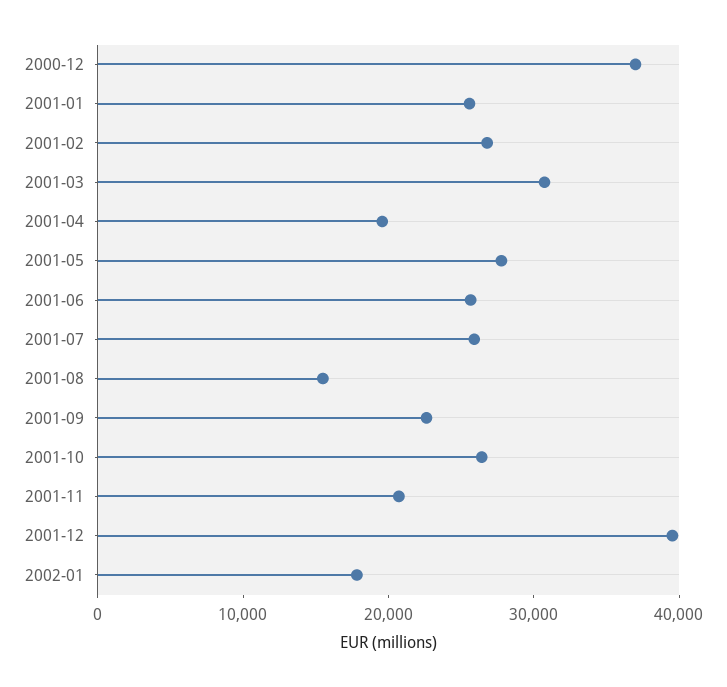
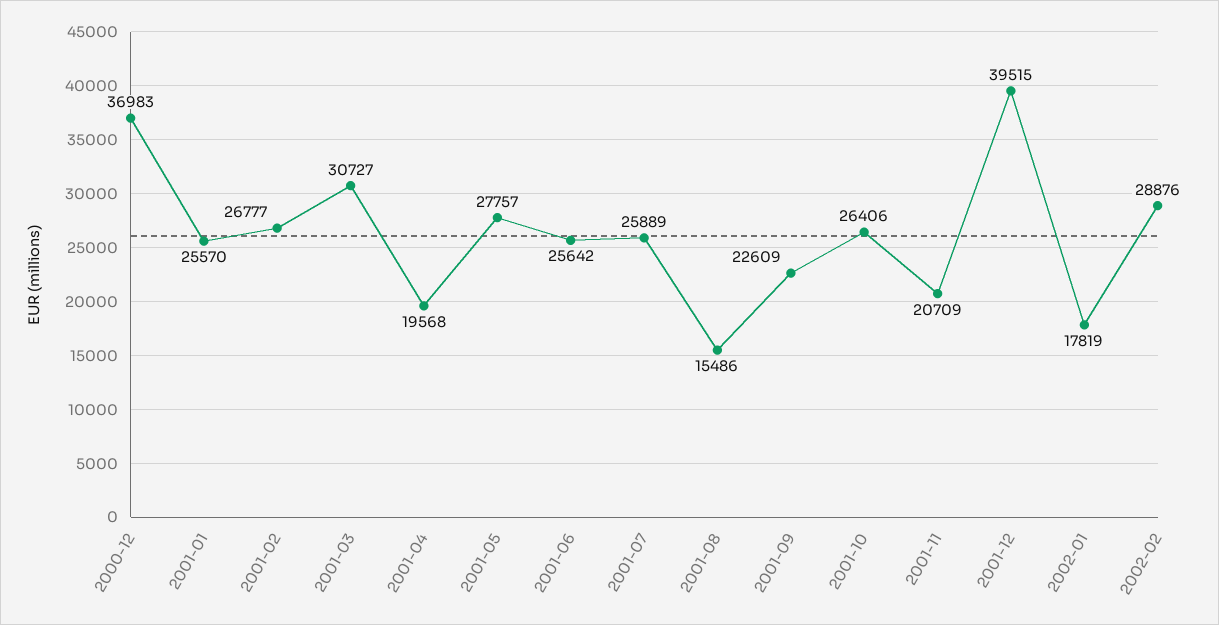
2002-02: none -> 28876

